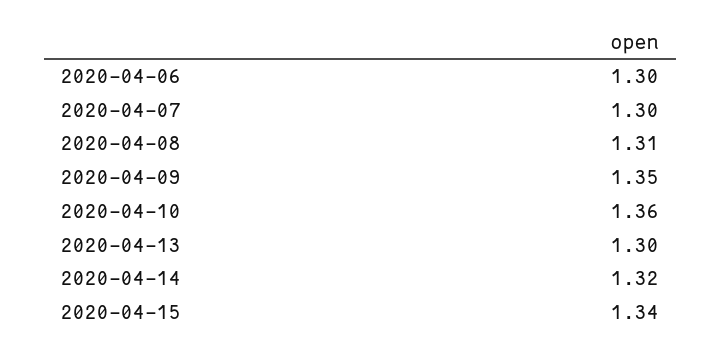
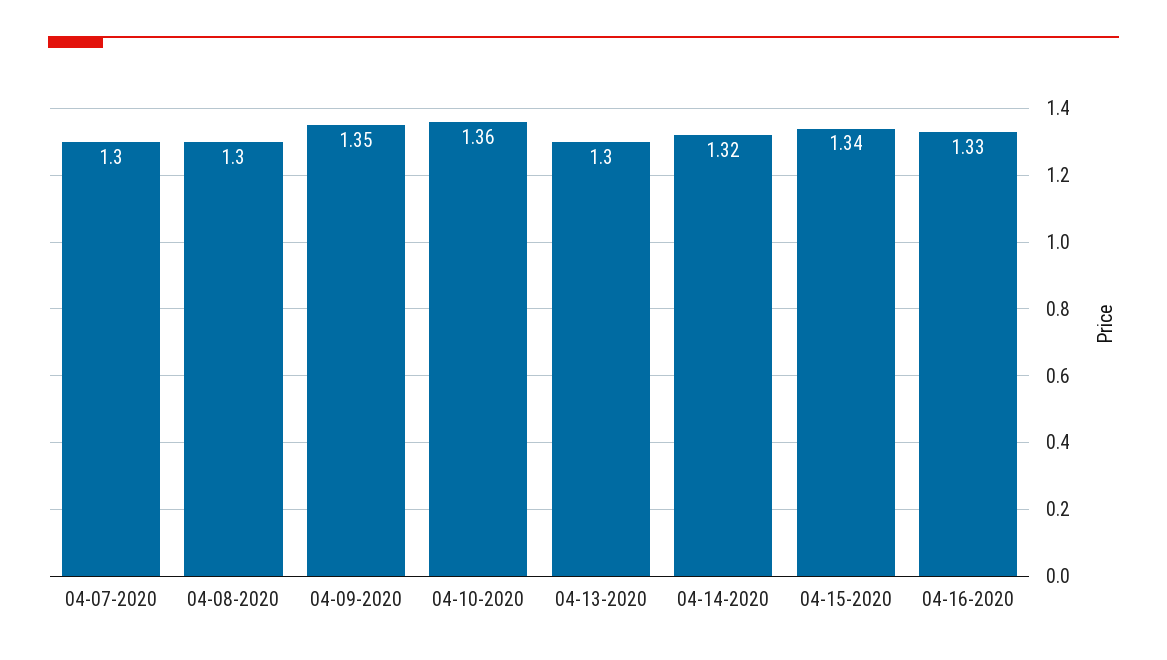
2020-04-06: 1.3 -> none
2020-04-08: 1.31 -> 1.3
04-16-2020: none -> 1.33

